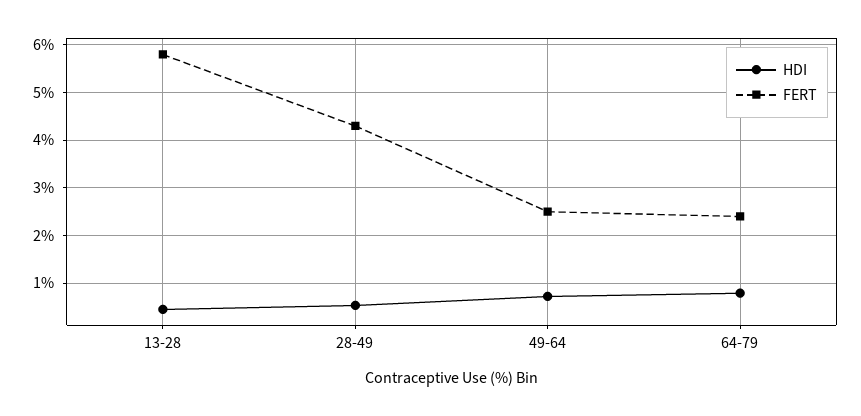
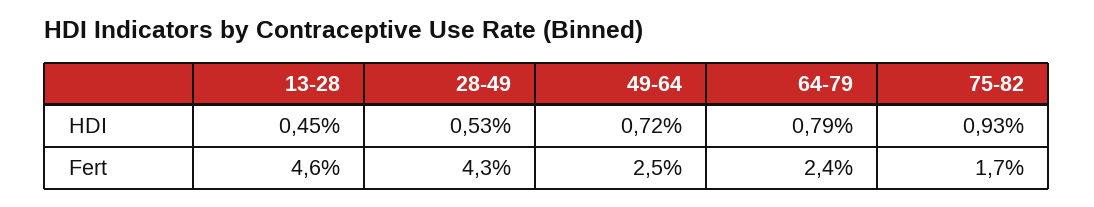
FERT, 13-28: 5.8 -> 4.6
HDI, 75-82: none -> 0.93
FERT, 75-82: none -> 1.7

